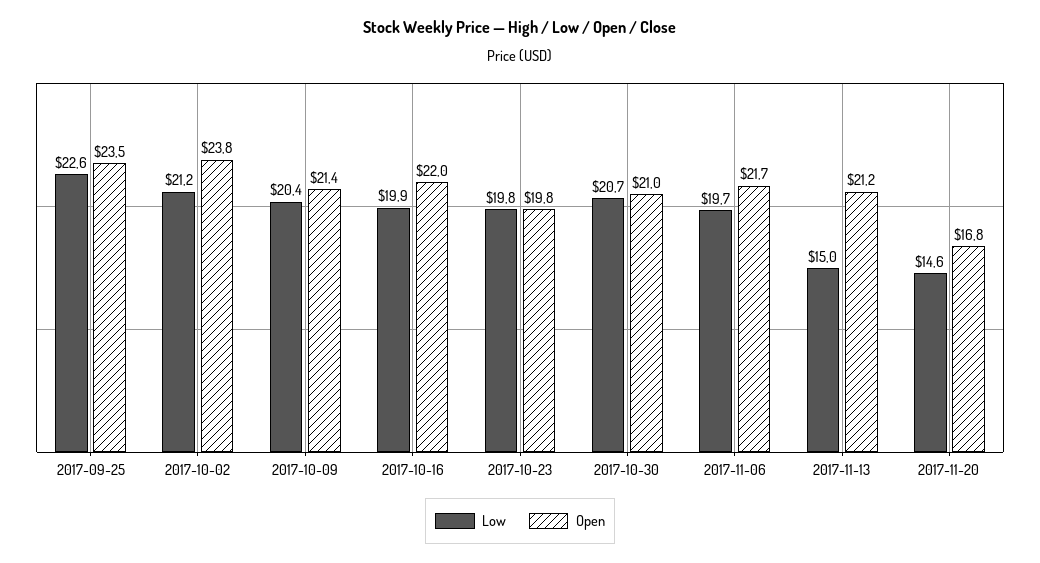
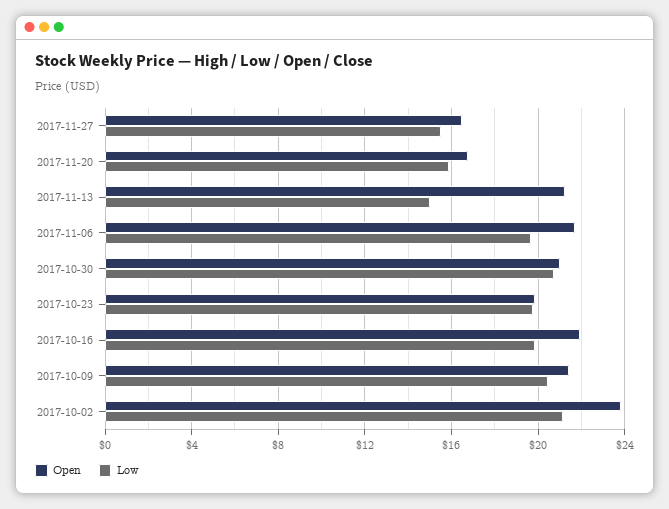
Low, 2017-09-25: 22.6 -> none
Open, 2017-09-25: 23.5 -> none
Low, 2017-11-20: 14.6 -> 16
Open, 2017-11-27: none -> 16.5
Low, 2017-11-27: none -> 15.5

